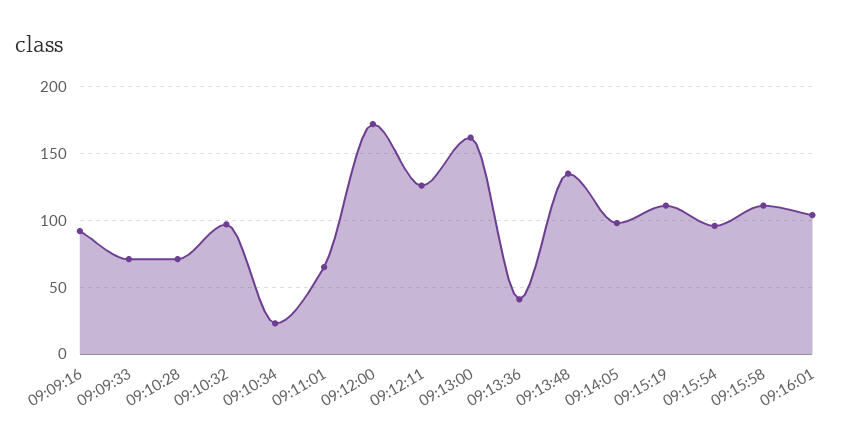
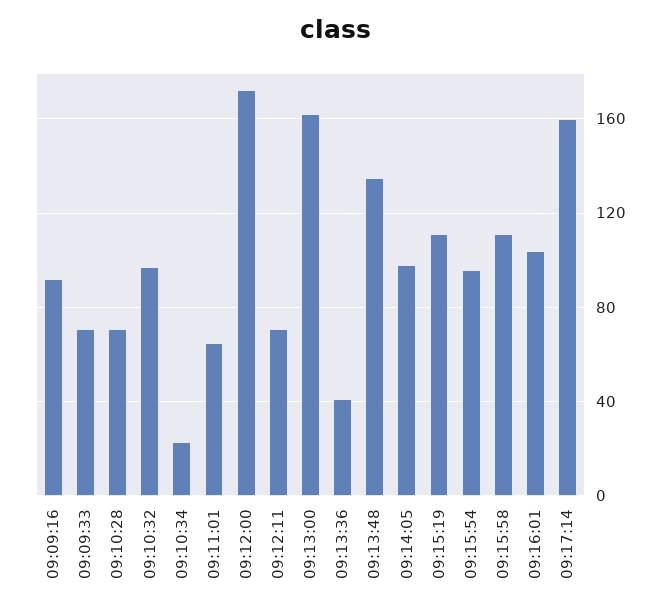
09:12:11: 125 -> 70
09:17:14: none -> 160

